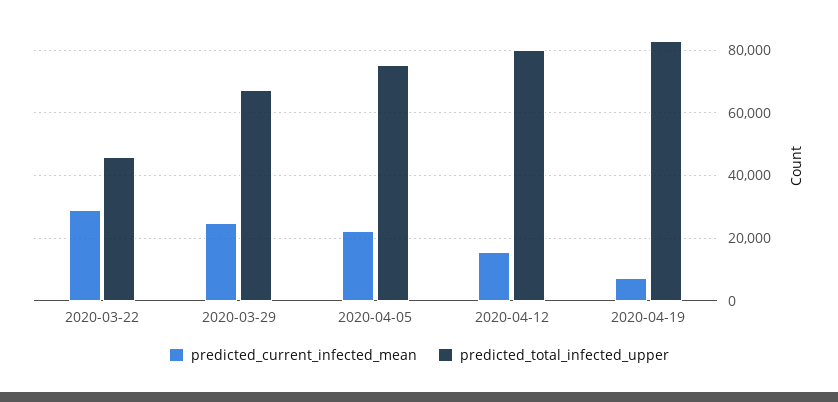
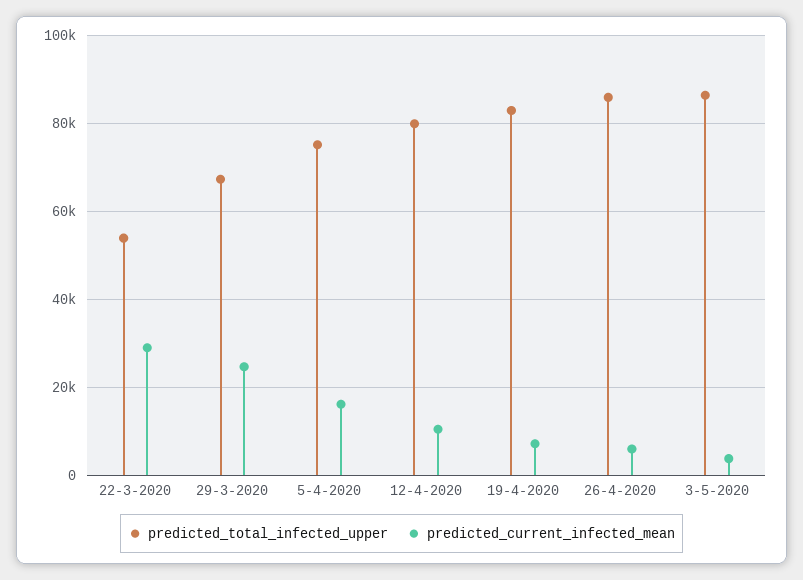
predicted_total_infected_upper, 2020-03-22: 46000 -> 54000
predicted_current_infected_mean, 2020-04-05: 22000 -> 16000
predicted_current_infected_mean, 2020-04-12: 16000 -> 10000
predicted_total_infected_upper, 26-4-2020: none -> 86000
predicted_current_infected_mean, 26-4-2020: none -> 6000
predicted_total_infected_upper, 3-5-2020: none -> 86000
predicted_current_infected_mean, 3-5-2020: none -> 4000

